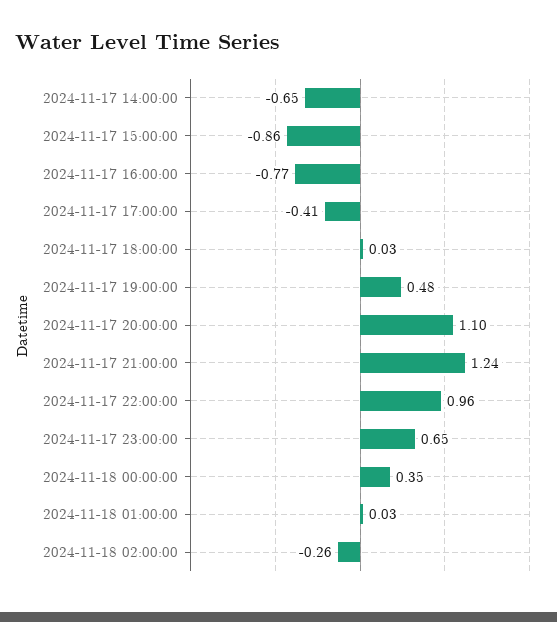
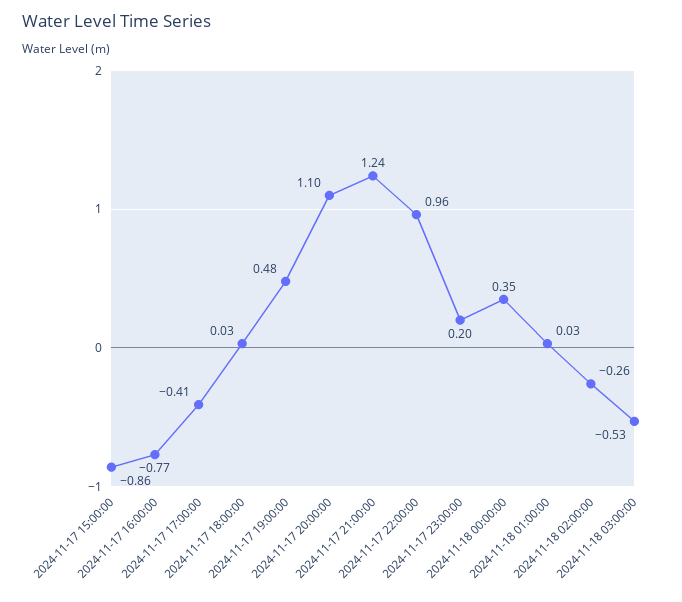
2024-11-17 14:00:00: -0.65 -> none
2024-11-17 23:00:00: 0.65 -> 0.2
2024-11-18 03:00:00: none -> -0.53

